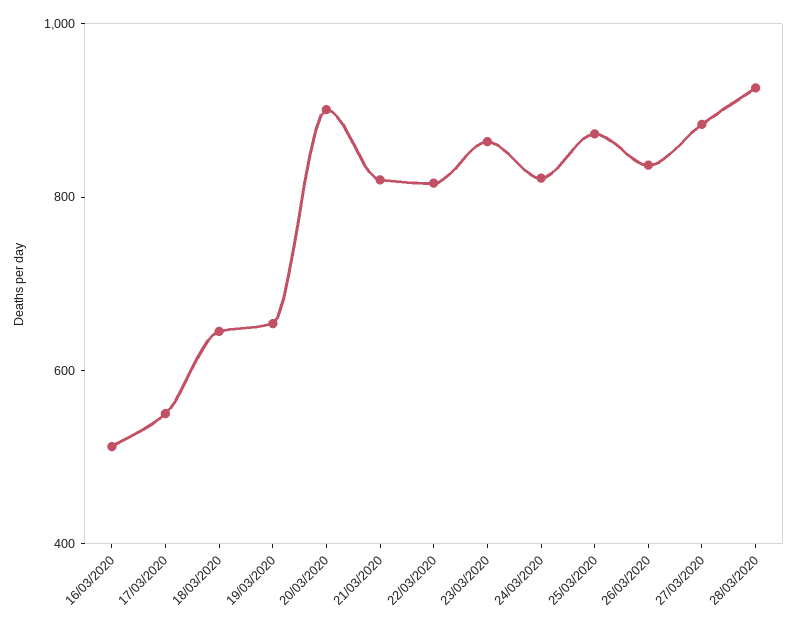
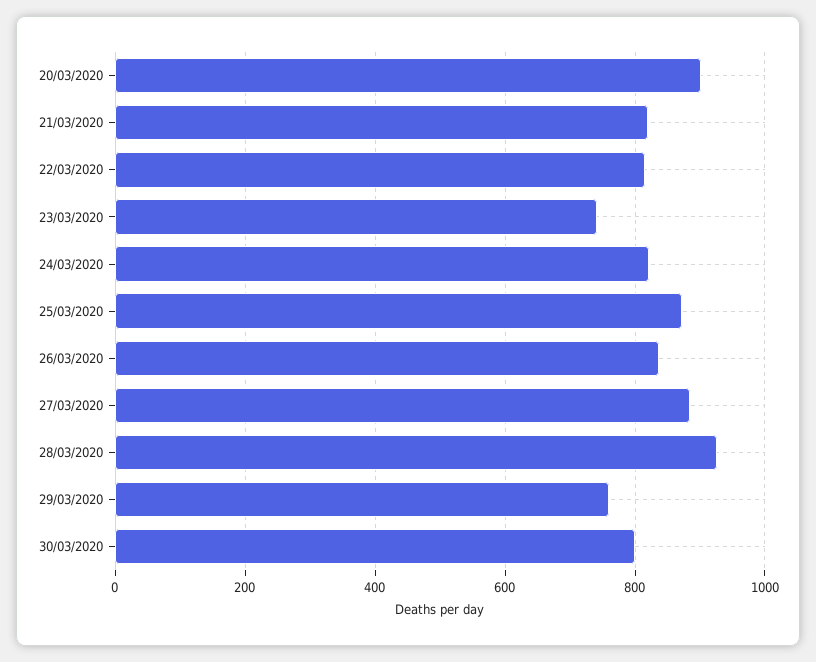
16/03/2020: 500 -> none
17/03/2020: 550 -> none
18/03/2020: 650 -> none
19/03/2020: 650 -> none
23/03/2020: 850 -> 740
29/03/2020: none -> 760
30/03/2020: none -> 800

